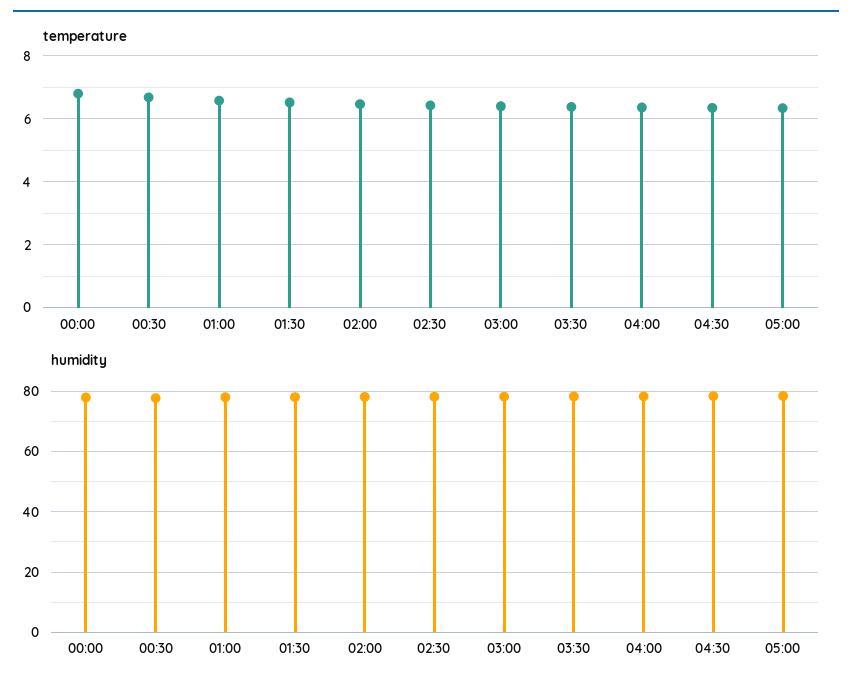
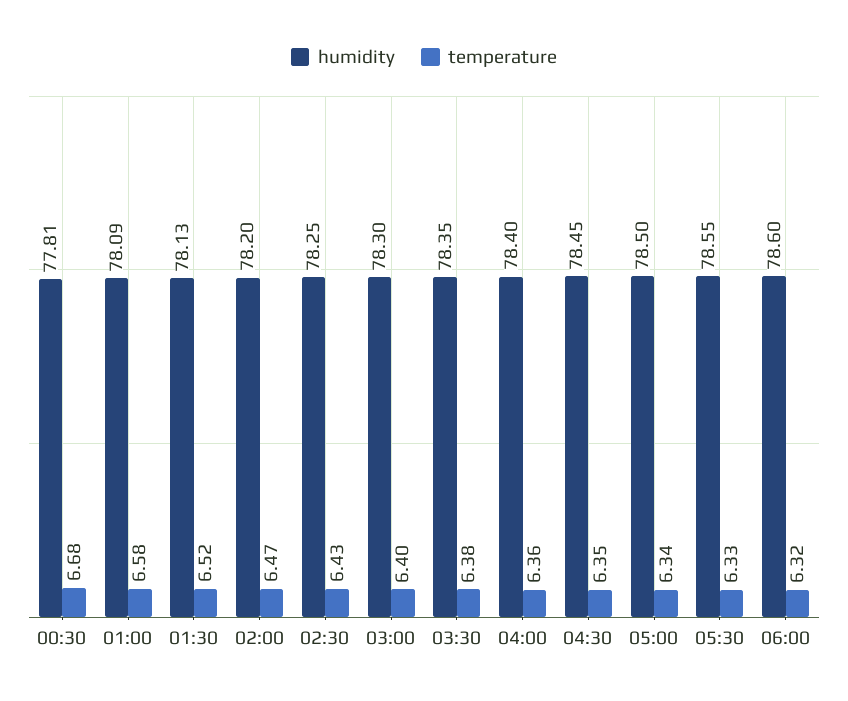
temperature, 00:00: 6.8 -> none
humidity, 00:00: 78 -> none
humidity, 05:30: none -> 78.55
temperature, 05:30: none -> 6.33
humidity, 06:00: none -> 78.6
temperature, 06:00: none -> 6.32

